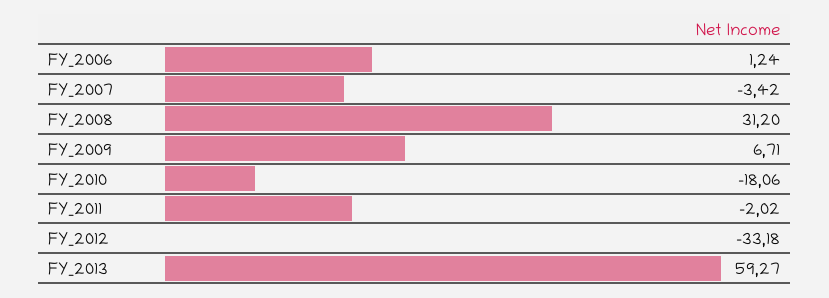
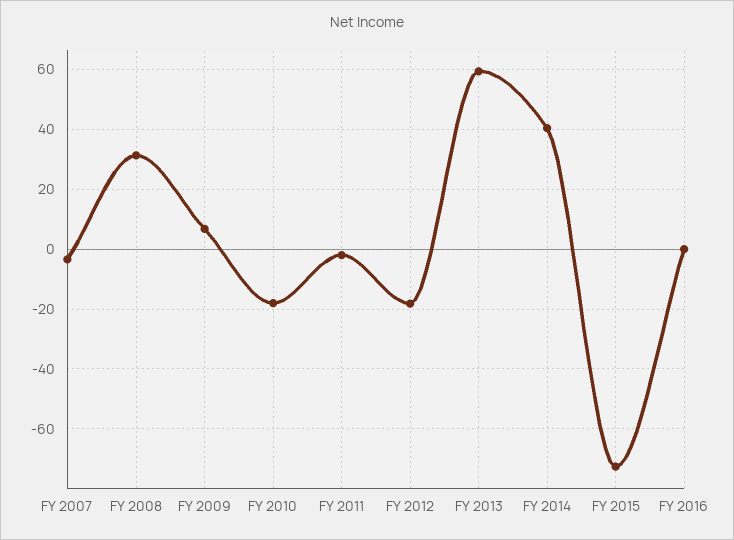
FY_2006: 1.24 -> none
FY_2012: -33.18 -> -17.5
FY 2014: none -> 40
FY 2015: none -> -72.5
FY 2016: none -> 0

